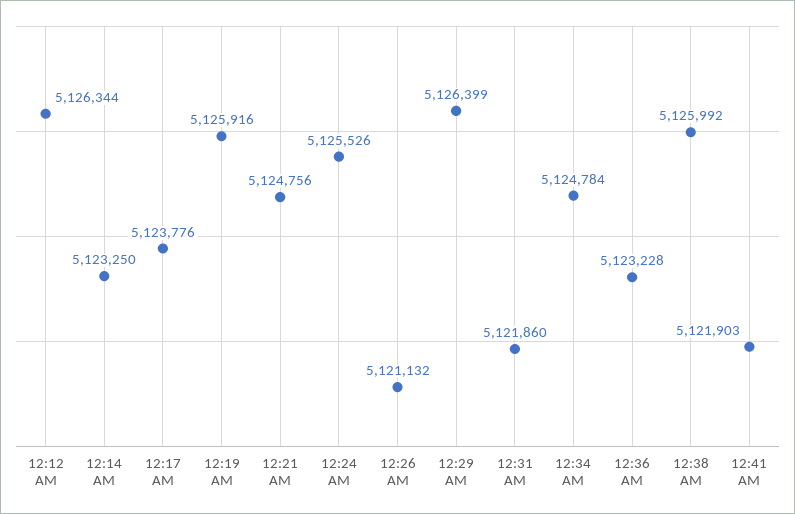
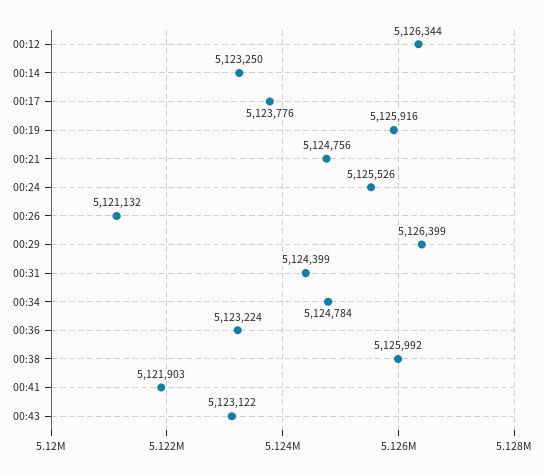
12:31 AM: 5121860 -> 5124399
12:36 AM: 5123228 -> 5123224
00:43: none -> 5123122

